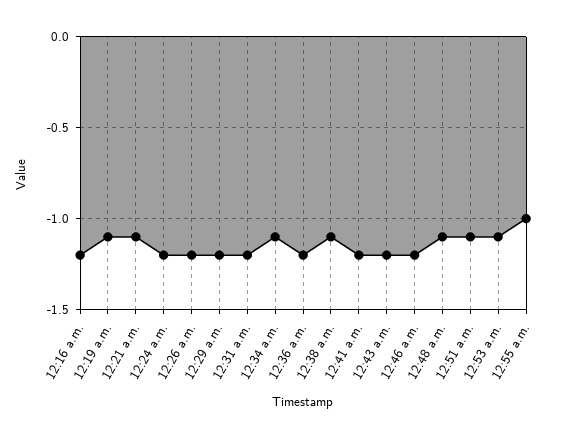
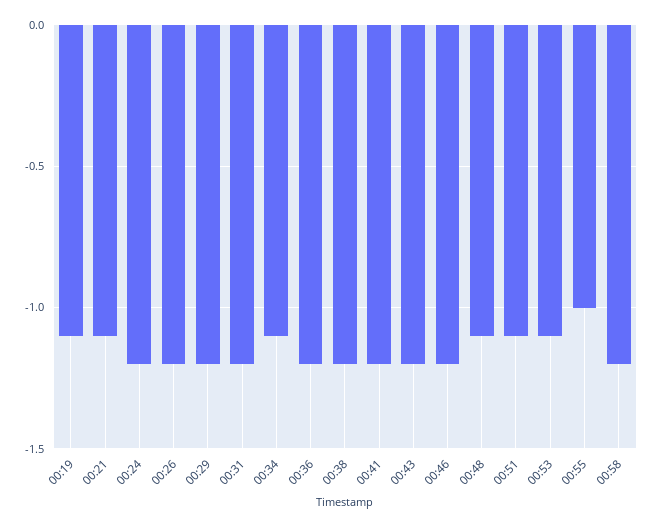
12:16 a.m.: -1.2 -> none
12:38 a.m.: -1.1 -> -1.2
00:58: none -> -1.2

